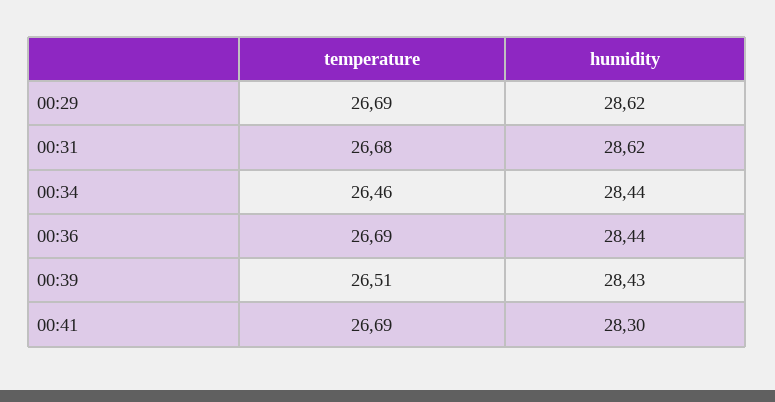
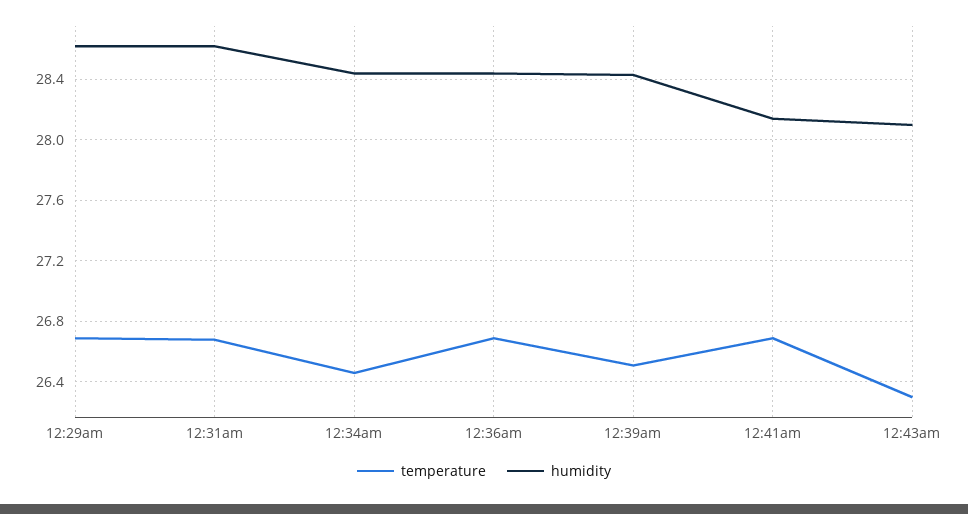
humidity, 00:41: 28.3 -> 28.15
temperature, 12:43am: none -> 26.3
humidity, 12:43am: none -> 28.1

